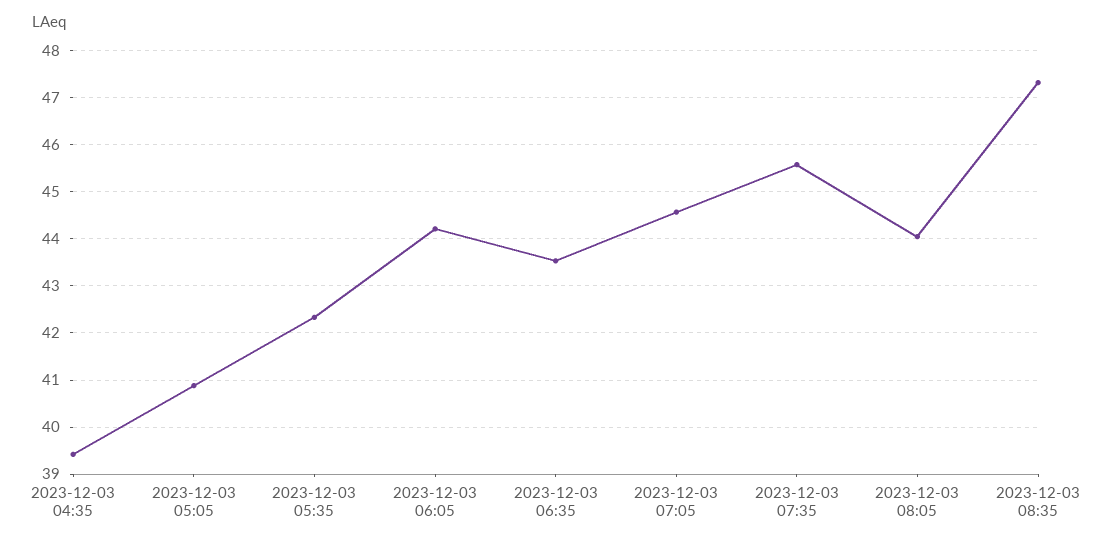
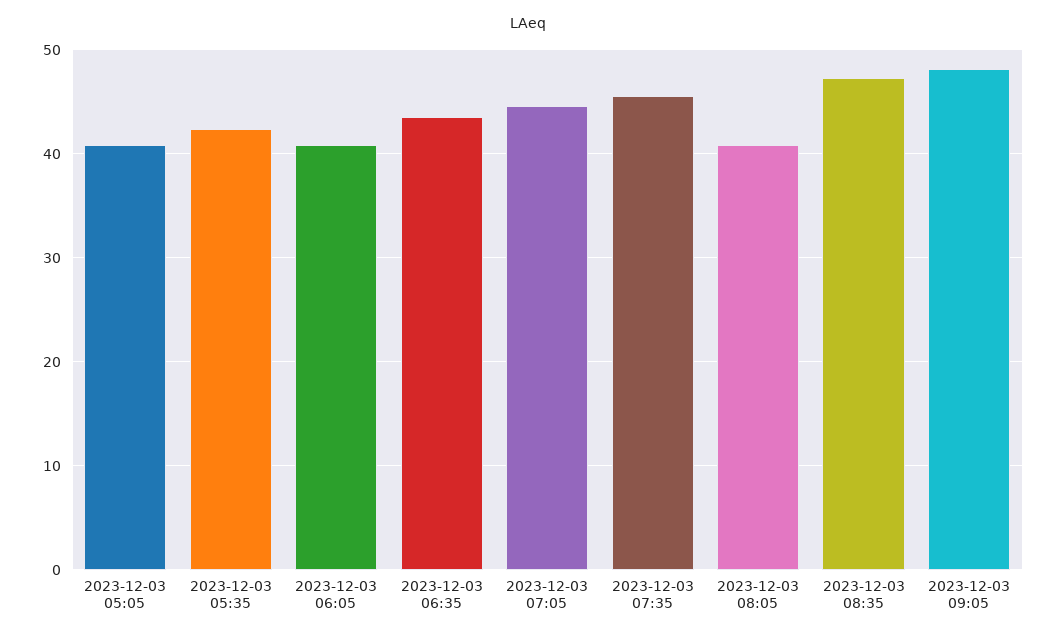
2023-12-03 04:35: 39.4 -> none
2023-12-03 06:05: 44.2 -> 41
2023-12-03 08:05: 44 -> 41
2023-12-03 09:05: none -> 48

